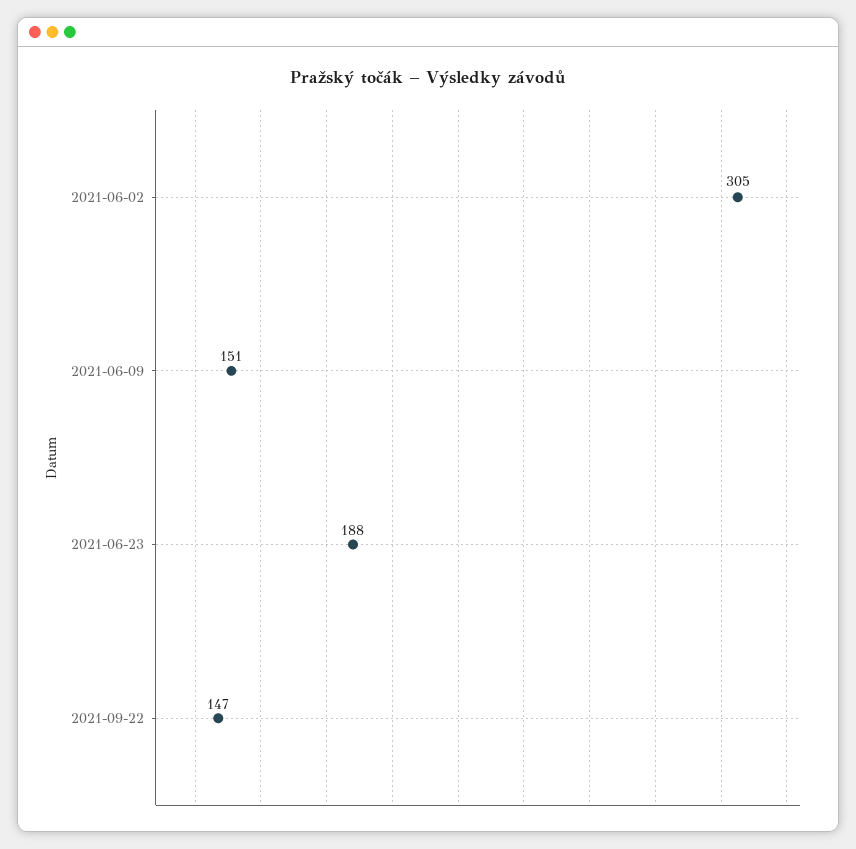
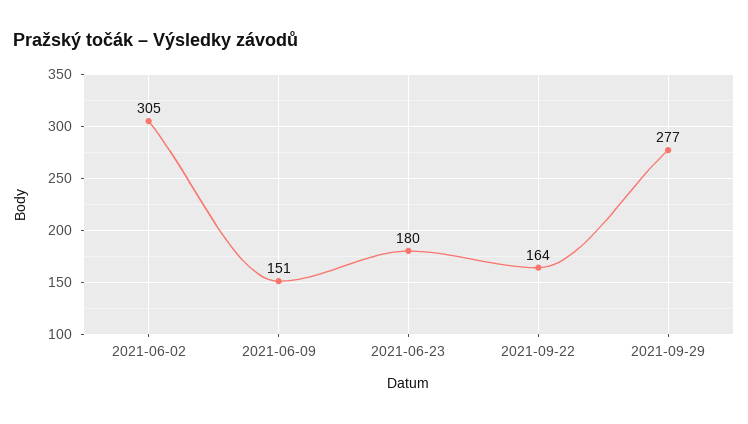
2021-06-23: 188 -> 180
2021-09-22: 147 -> 164
2021-09-29: none -> 277

